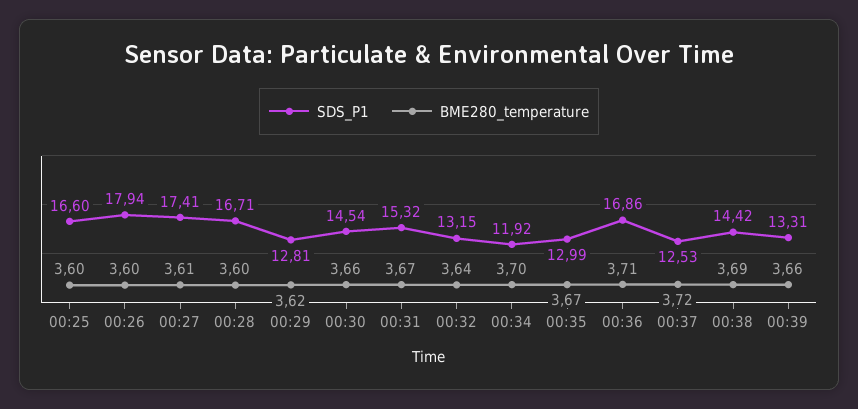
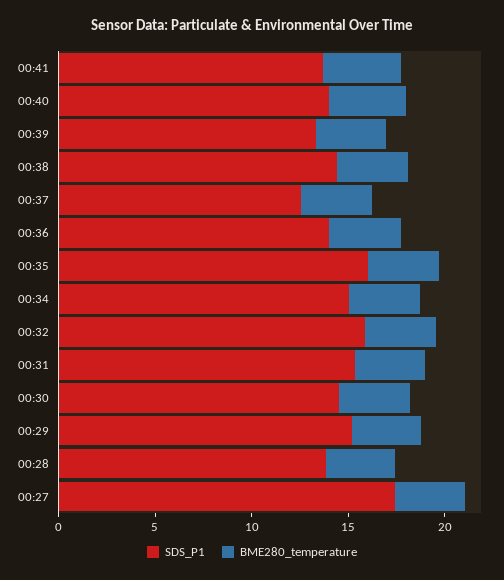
SDS_P1, 00:25: 16.6 -> none
BME280_temperature, 00:25: 3.6 -> none
SDS_P1, 00:26: 17.94 -> none
BME280_temperature, 00:26: 3.6 -> none
SDS_P1, 00:28: 16.71 -> 14
SDS_P1, 00:29: 12.81 -> 15
SDS_P1, 00:32: 13.15 -> 16
SDS_P1, 00:34: 11.92 -> 15
SDS_P1, 00:35: 12.99 -> 16
SDS_P1, 00:36: 16.86 -> 14
SDS_P1, 00:41: none -> 14
BME280_temperature, 00:41: none -> 4
SDS_P1, 00:40: none -> 14
BME280_temperature, 00:40: none -> 4

